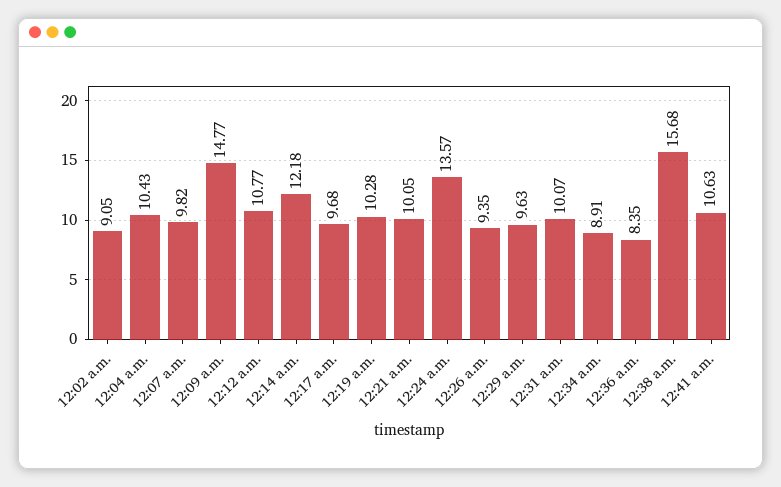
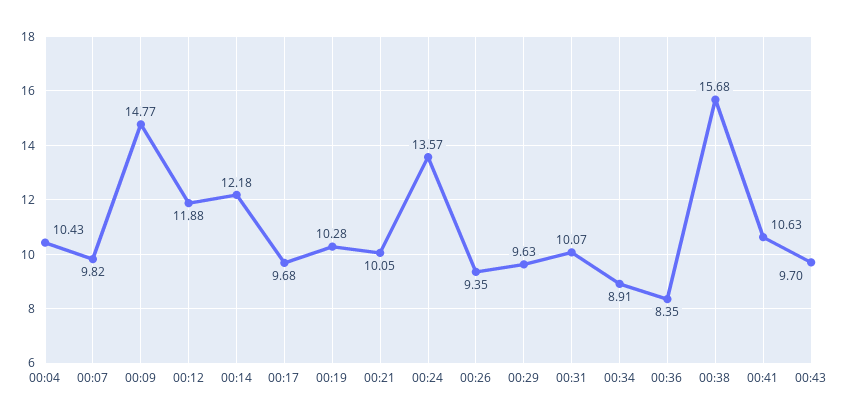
12:02 a.m.: 9.05 -> none
12:12 a.m.: 10.77 -> 11.88
00:43: none -> 9.7

